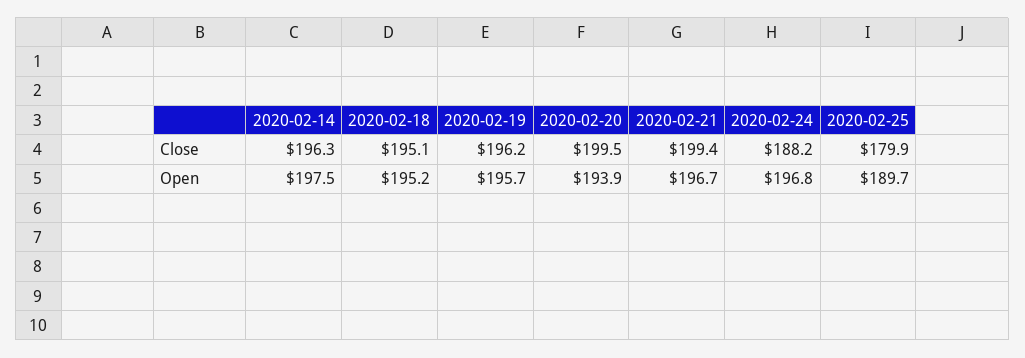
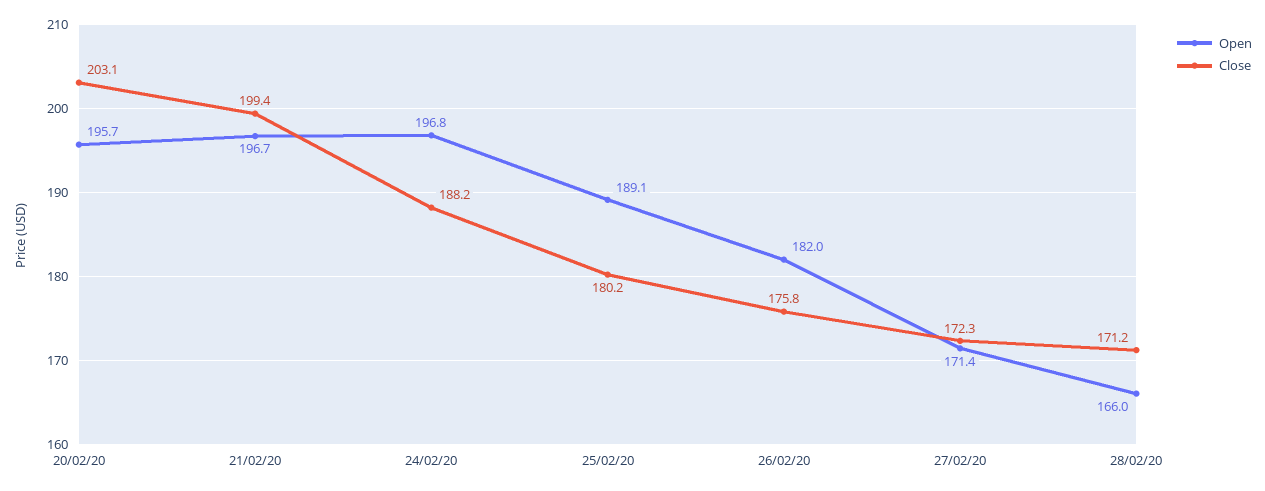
Close, 2020-02-14: 196.3 -> none
Close, 2020-02-18: 195.1 -> none
Close, 2020-02-19: 196.2 -> none
Close, 2020-02-20: 199.5 -> 203.1
Close, 2020-02-25: 179.9 -> 180.2
Open, 2020-02-14: 197.5 -> none
Open, 2020-02-18: 195.2 -> none
Open, 2020-02-19: 195.7 -> none
Open, 2020-02-20: 193.9 -> 195.7
Open, 2020-02-25: 189.7 -> 189.1
Open, 26/02/20: none -> 182
Close, 26/02/20: none -> 175.8
Open, 27/02/20: none -> 171.4
Close, 27/02/20: none -> 172.3
Open, 28/02/20: none -> 166
Close, 28/02/20: none -> 171.2

